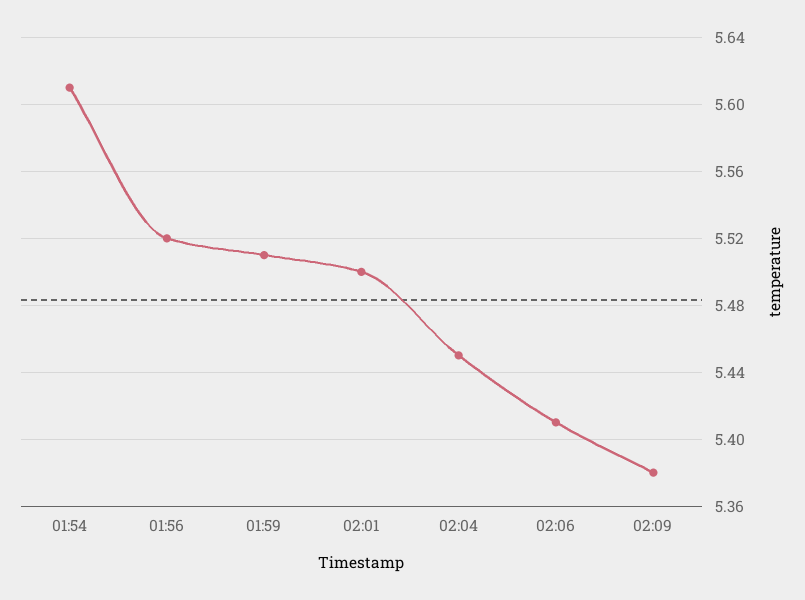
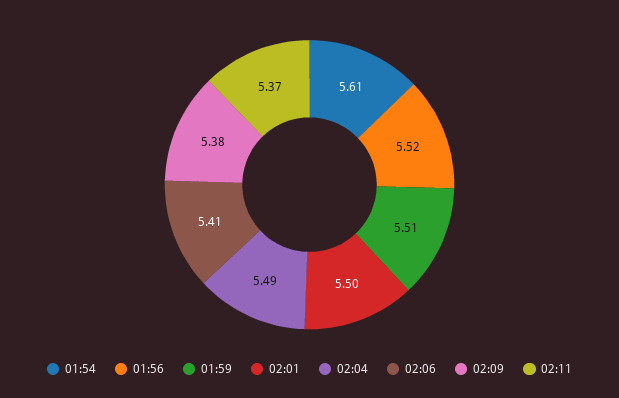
02:04: 5.45 -> 5.49
02:11: none -> 5.37

